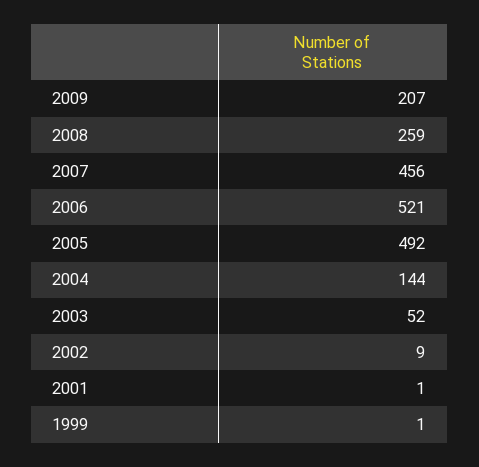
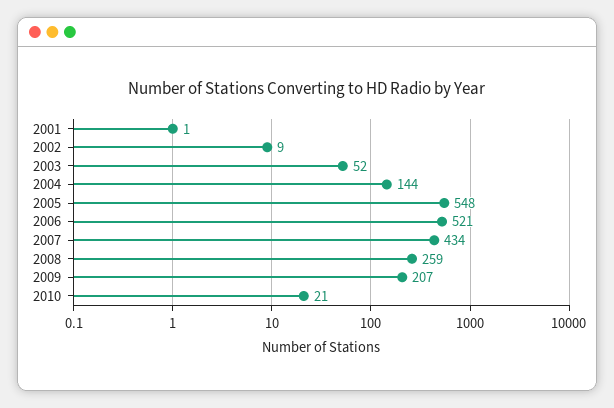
2007: 456 -> 434
2005: 492 -> 548
1999: 1 -> none
2010: none -> 21

